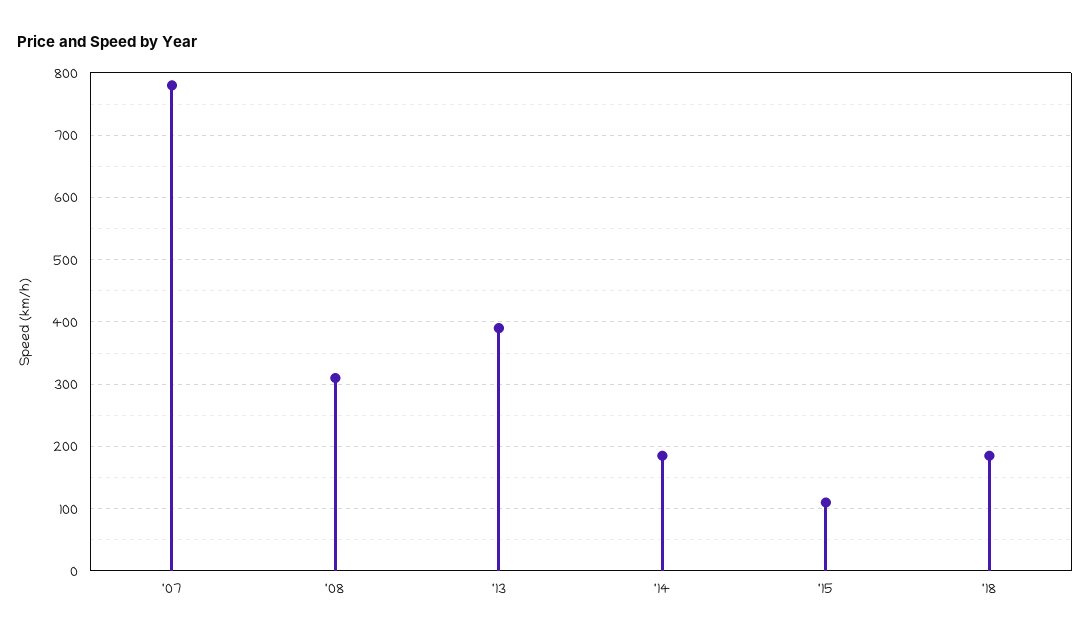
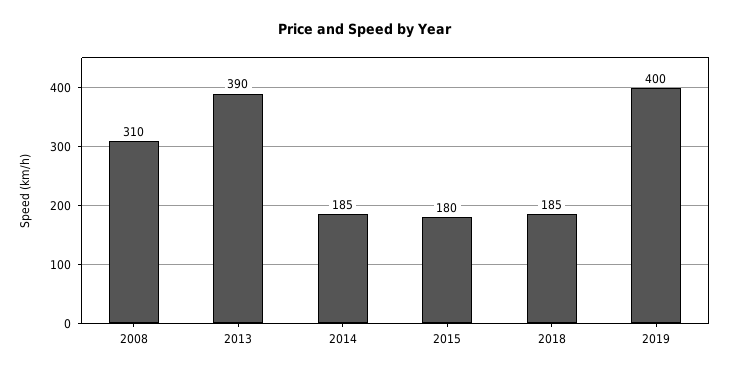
'07: 780 -> none
'15: 110 -> 180
2019: none -> 400

